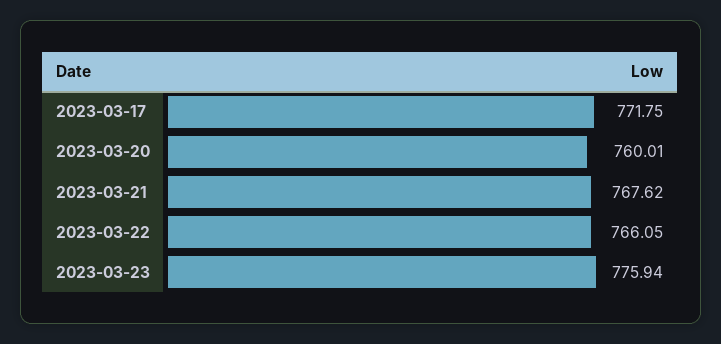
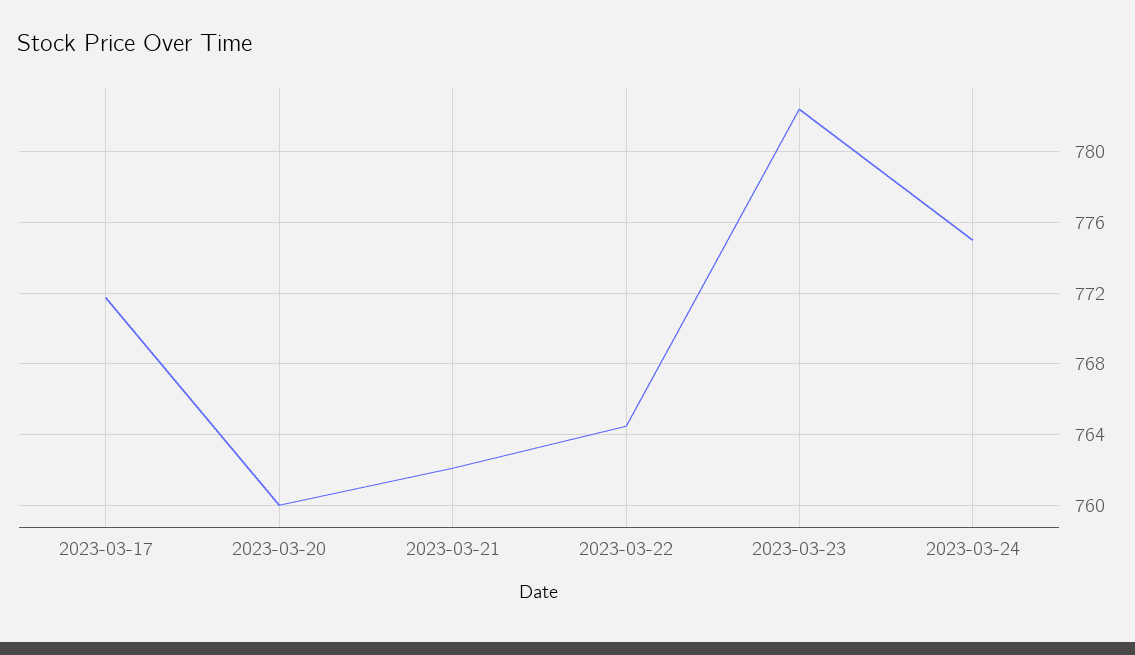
2023-03-21: 767.62 -> 762
2023-03-22: 766.05 -> 764.5
2023-03-23: 775.94 -> 782.5
2023-03-24: none -> 775

